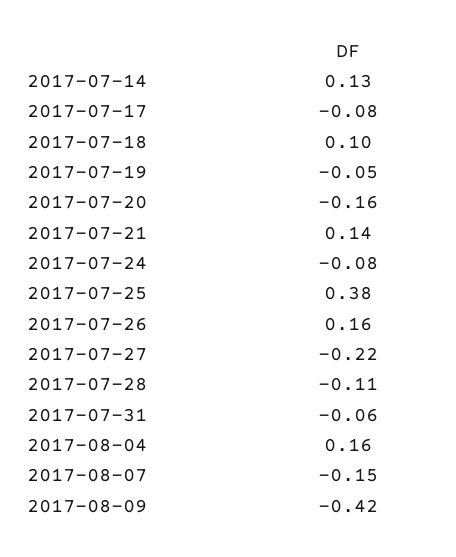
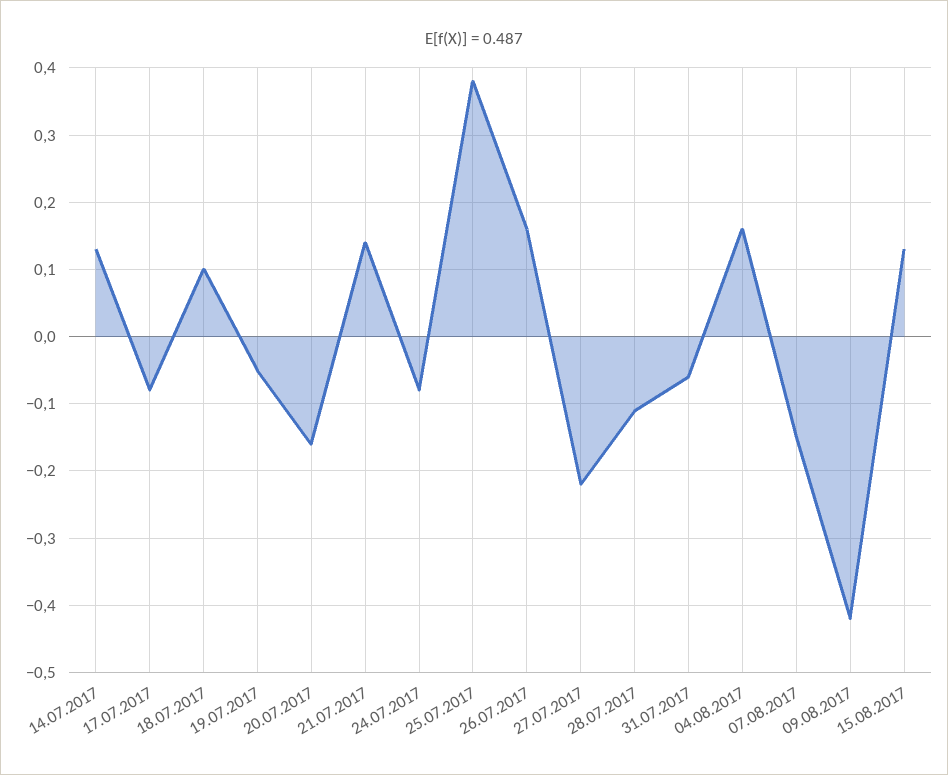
15.08.2017: none -> 0.13

